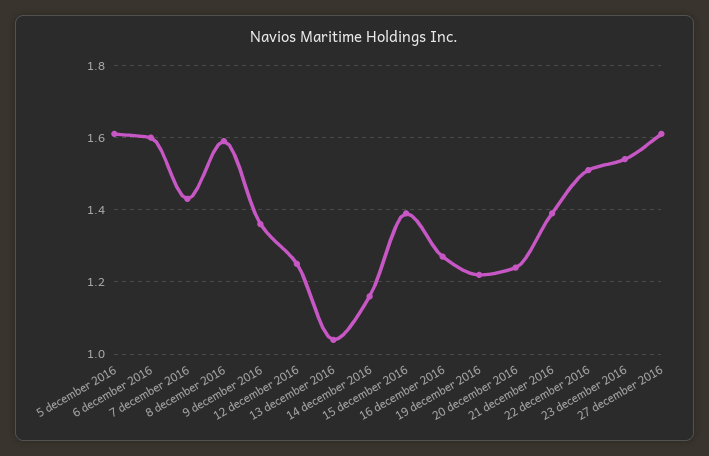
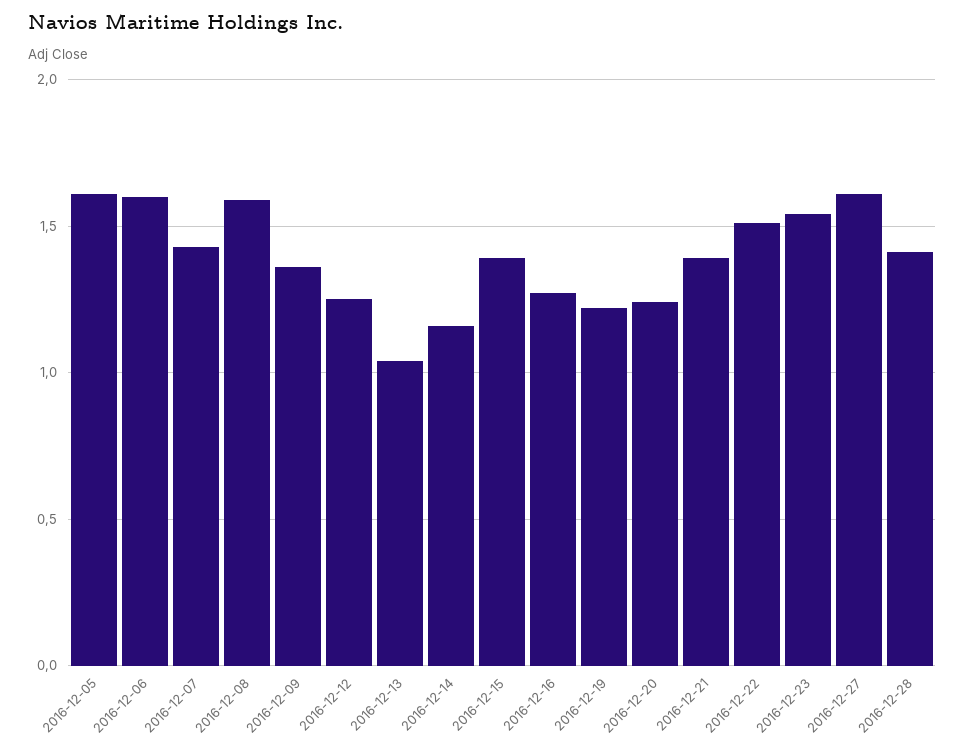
2016-12-28: none -> 1.4

